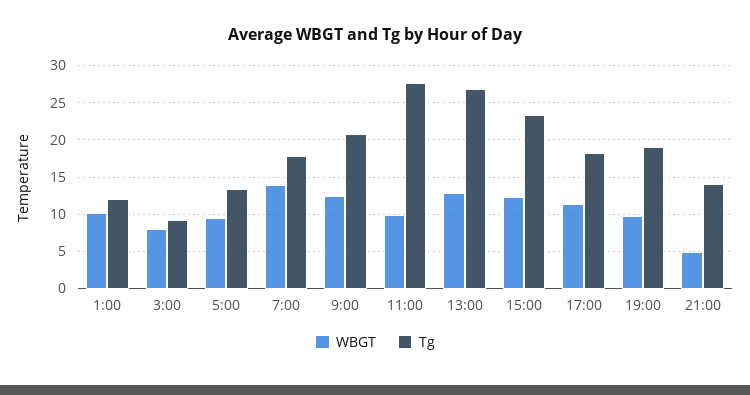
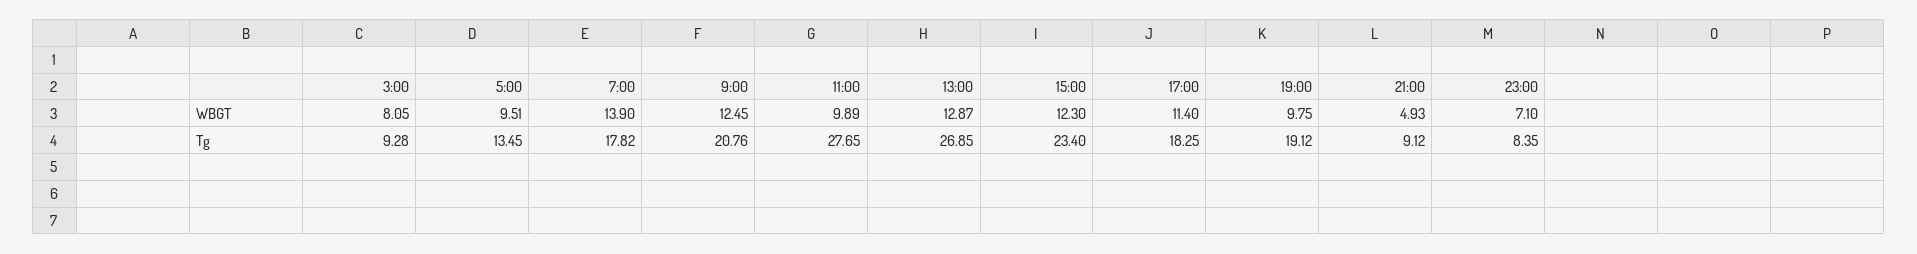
WBGT, 1:00: 10 -> none
Tg, 1:00: 12 -> none
Tg, 21:00: 14 -> 9.12
WBGT, 23:00: none -> 7.1
Tg, 23:00: none -> 8.35

